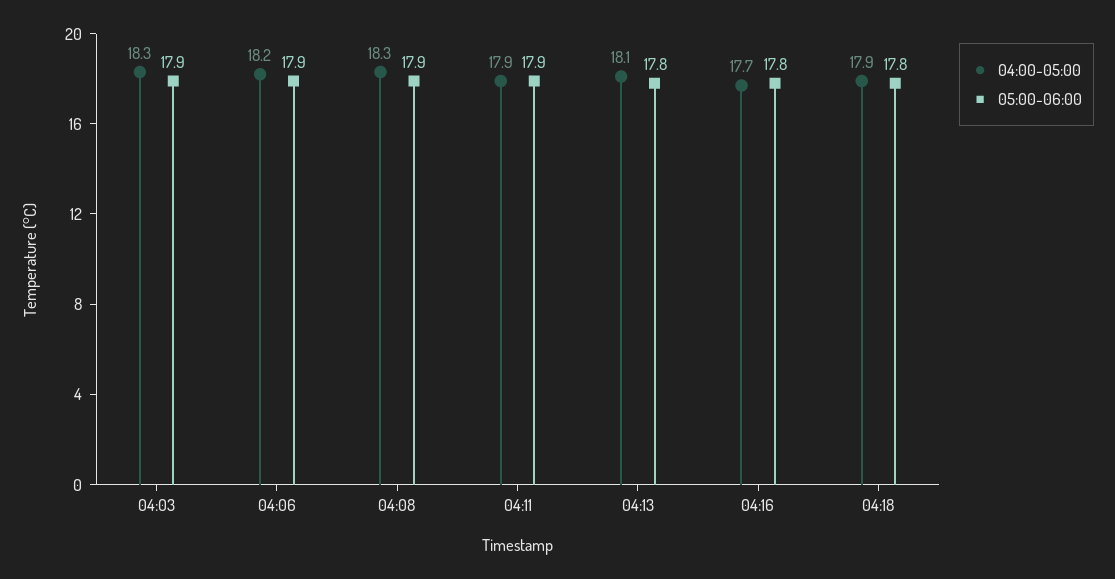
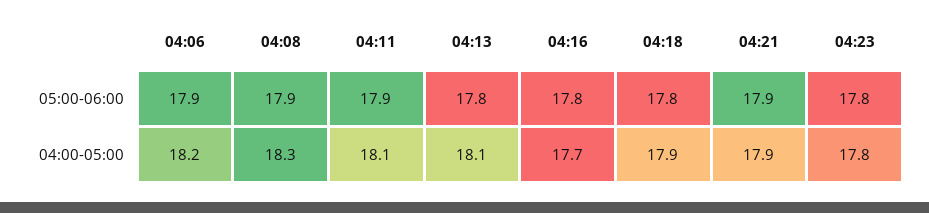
04:00-05:00, 04:03: 18.3 -> none
05:00-06:00, 04:03: 17.9 -> none
04:00-05:00, 04:11: 17.9 -> 18.1
05:00-06:00, 04:21: none -> 17.9
05:00-06:00, 04:23: none -> 17.8
04:00-05:00, 04:21: none -> 17.9
04:00-05:00, 04:23: none -> 17.8

